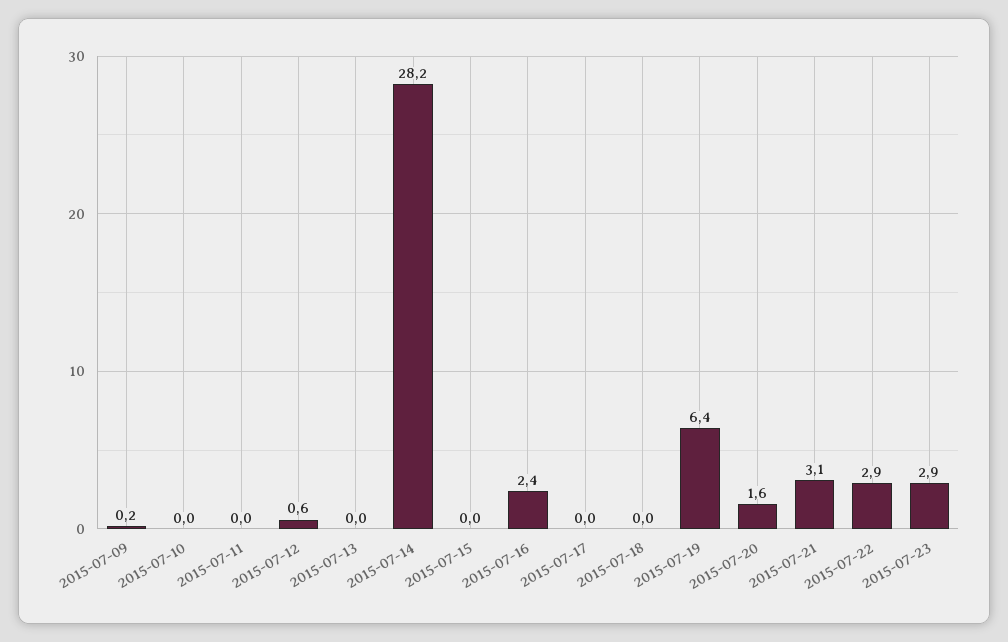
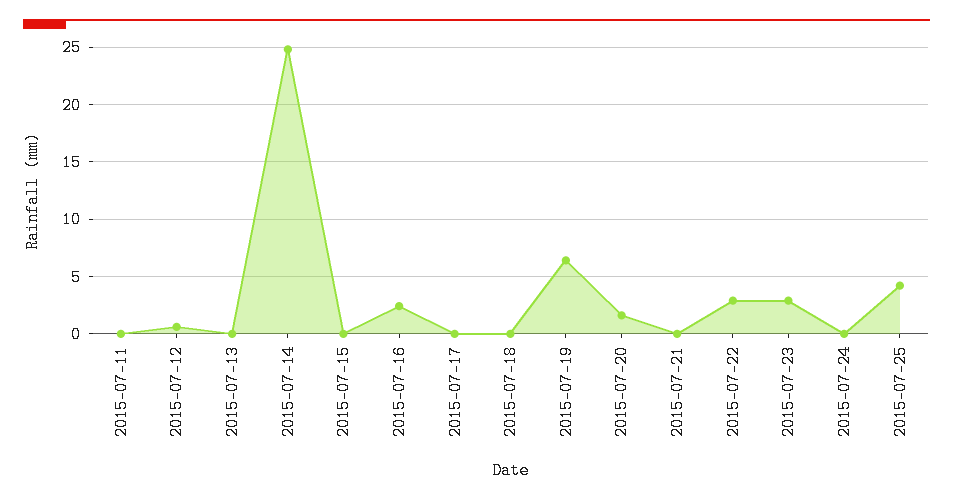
2015-07-09: 0.2 -> none
2015-07-10: 0 -> none
2015-07-14: 28.2 -> 25
2015-07-21: 3.1 -> 0
2015-07-24: none -> 0
2015-07-25: none -> 4

